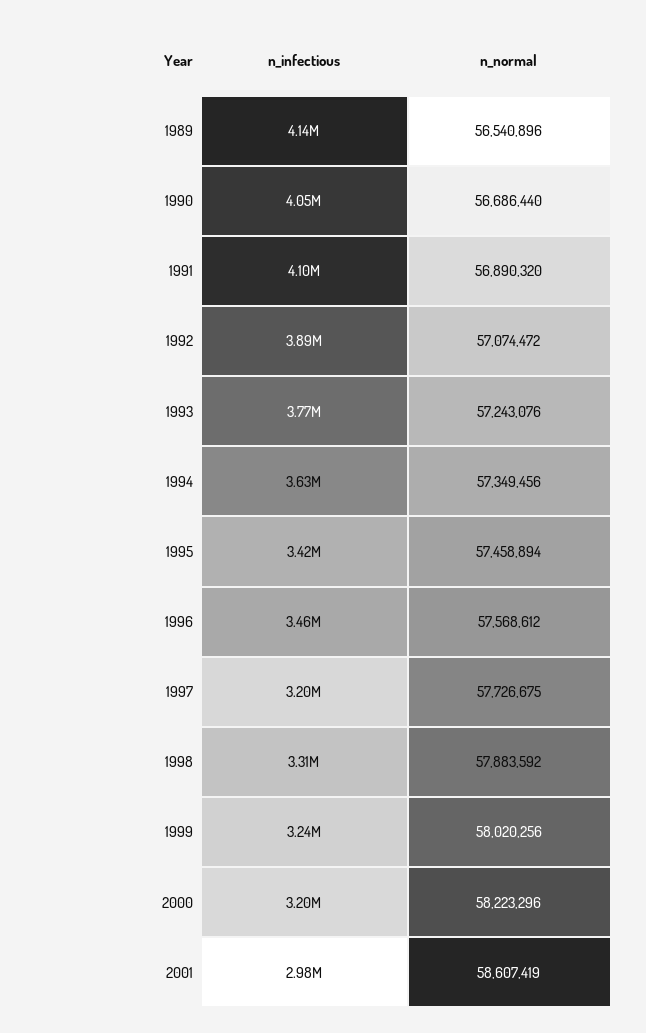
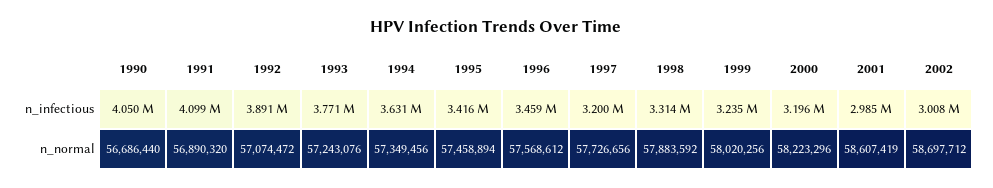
n_infectious, 1989: 4140000 -> none
n_normal, 1989: 56540896 -> none
n_normal, 1997: 57726675 -> 57726656
n_infectious, 2002: none -> 3008000
n_normal, 2002: none -> 58697712

